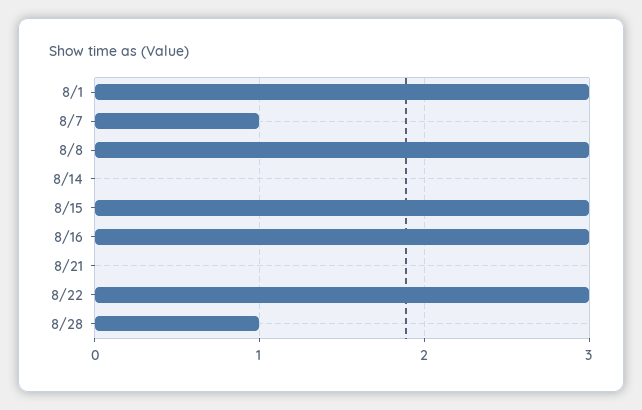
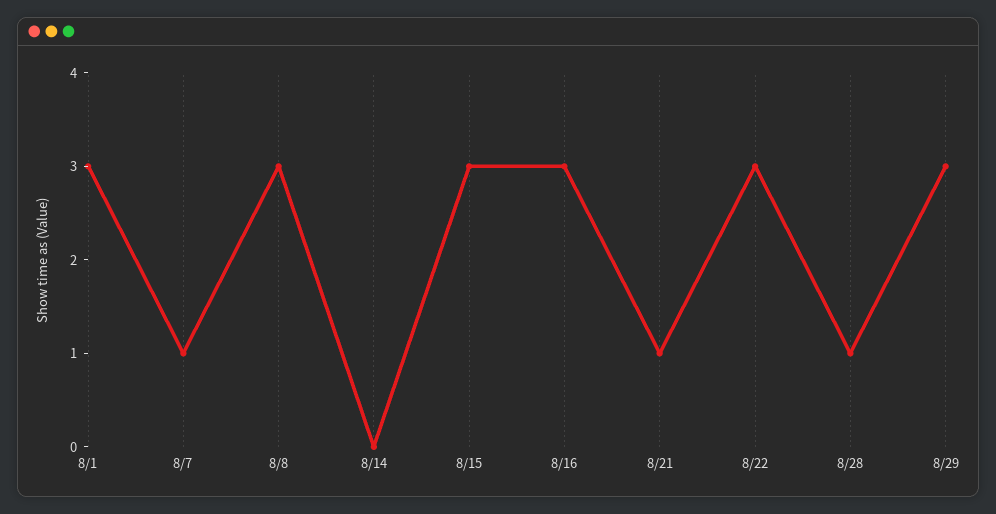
8/21: 0 -> 1
8/29: none -> 3

